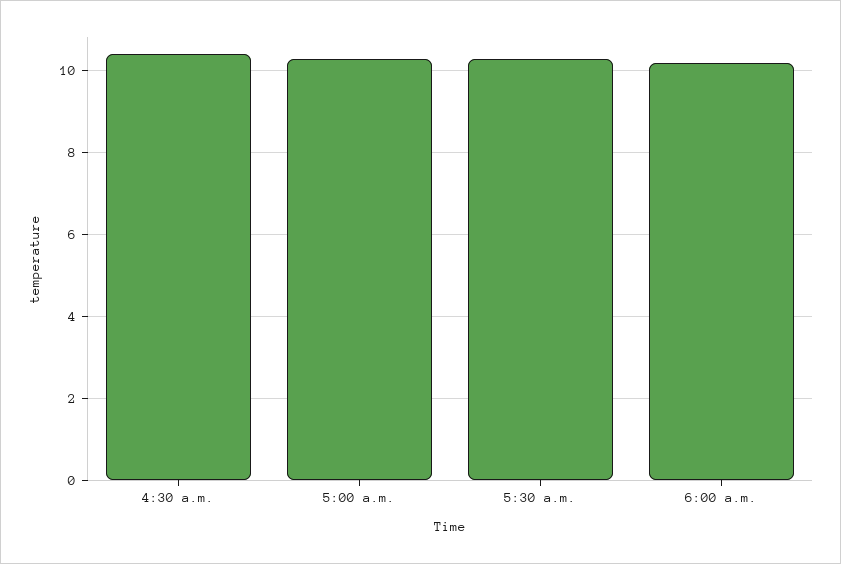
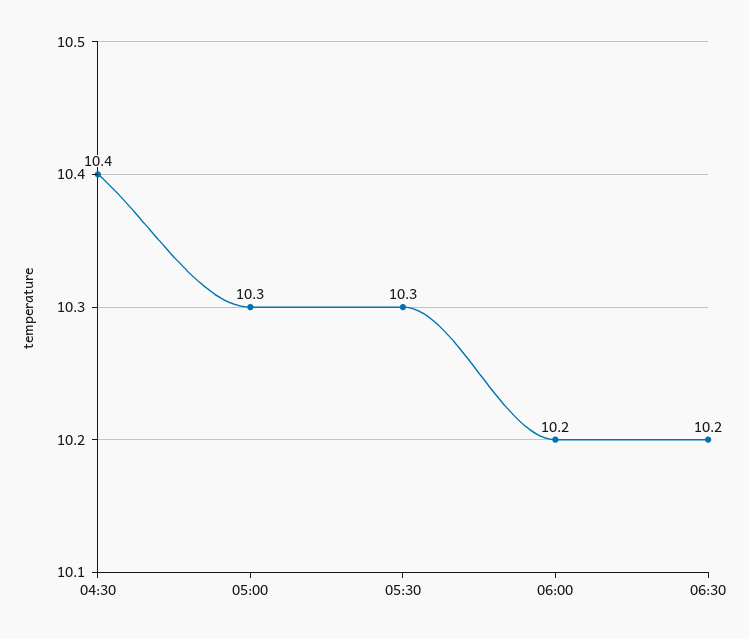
06:30: none -> 10.2

